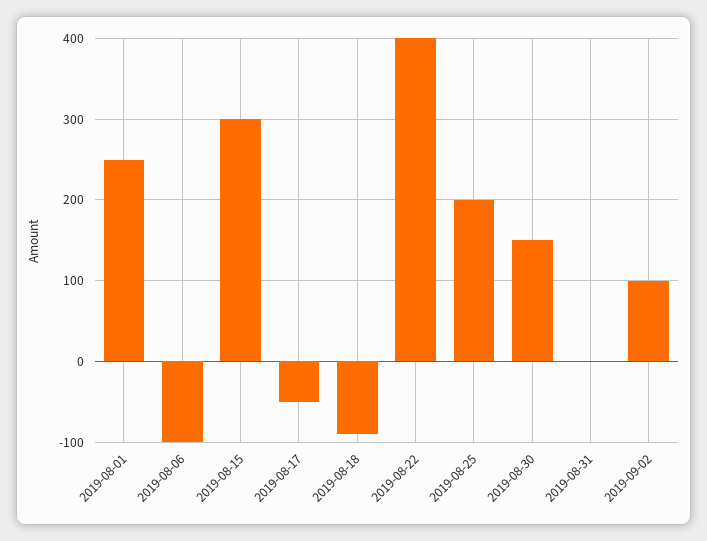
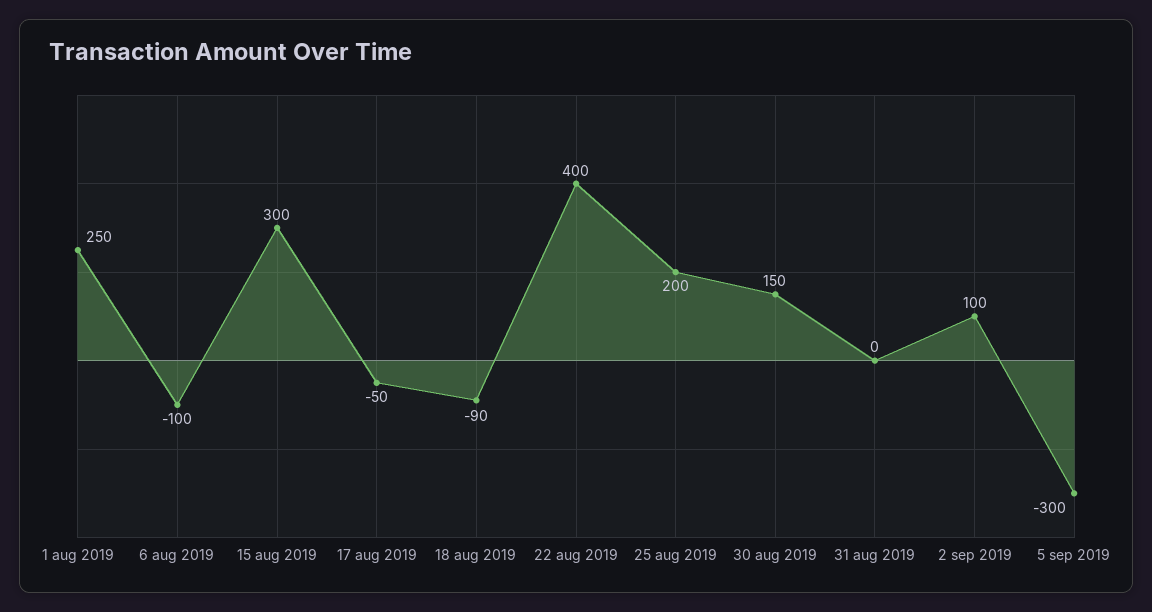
5 sep 2019: none -> -300

